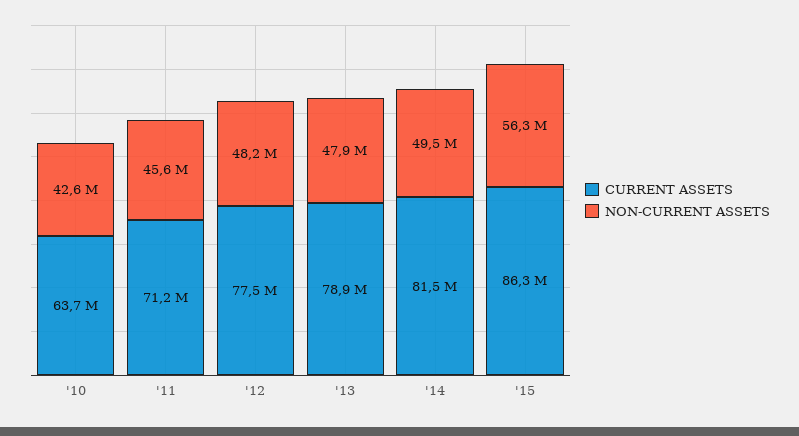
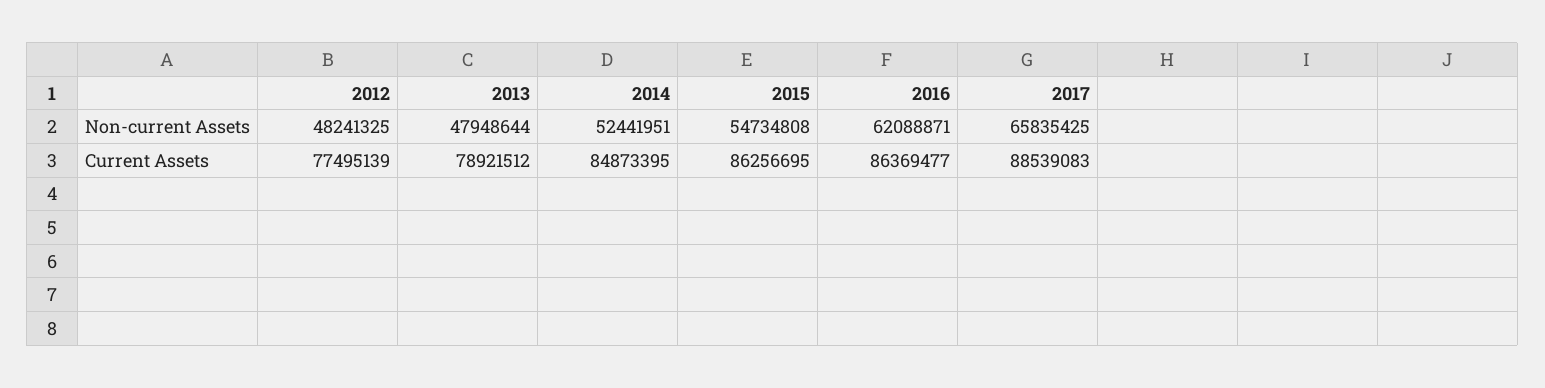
CURRENT ASSETS, '10: 63700000 -> none
NON-CURRENT ASSETS, '10: 42600000 -> none
CURRENT ASSETS, '11: 71200000 -> none
NON-CURRENT ASSETS, '11: 45600000 -> none
CURRENT ASSETS, '14: 81500000 -> 84873395
NON-CURRENT ASSETS, '14: 49500000 -> 52441951
NON-CURRENT ASSETS, '15: 56300000 -> 54734808
NON-CURRENT ASSETS, 2016: none -> 62088871
NON-CURRENT ASSETS, 2017: none -> 65835425
CURRENT ASSETS, 2016: none -> 86369477
CURRENT ASSETS, 2017: none -> 88539083

